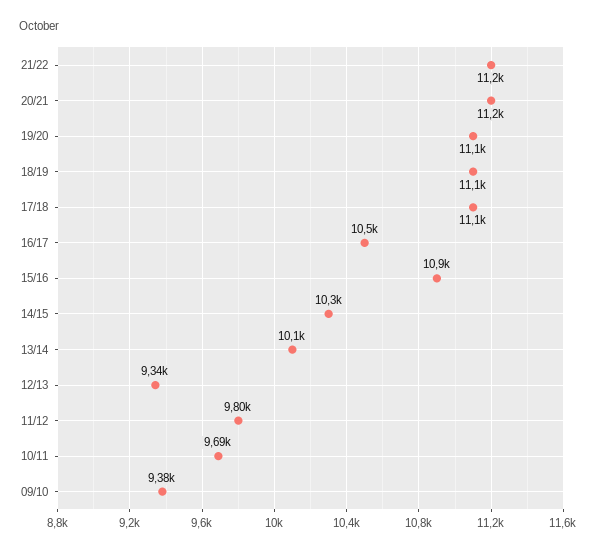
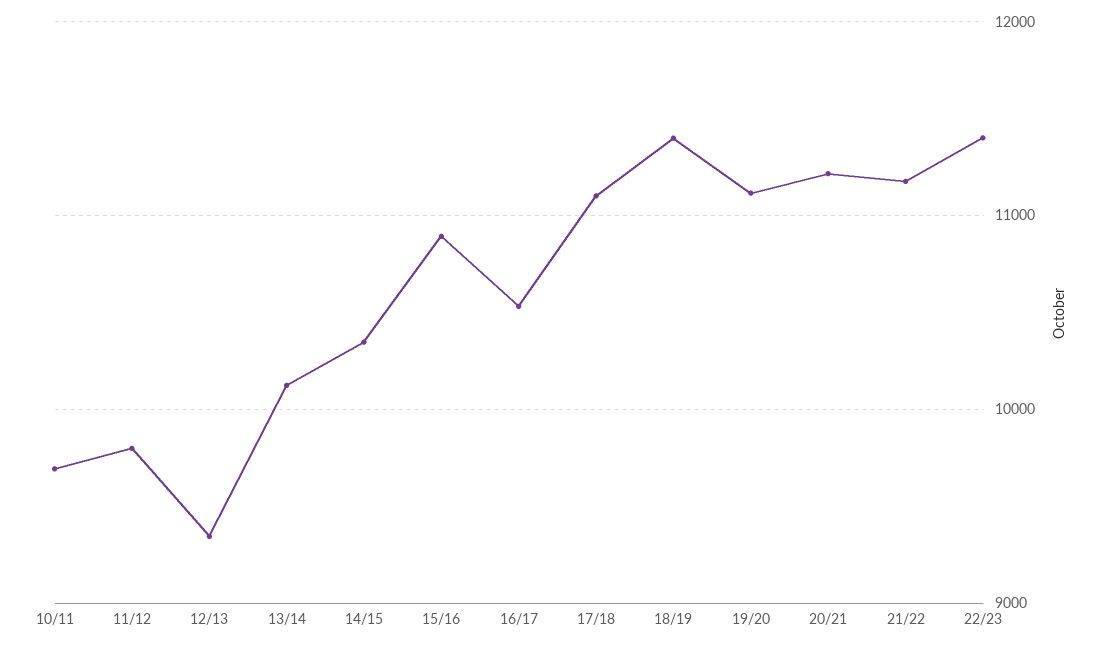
18/19: 11100 -> 11400
09/10: 9380 -> none
22/23: none -> 11400

